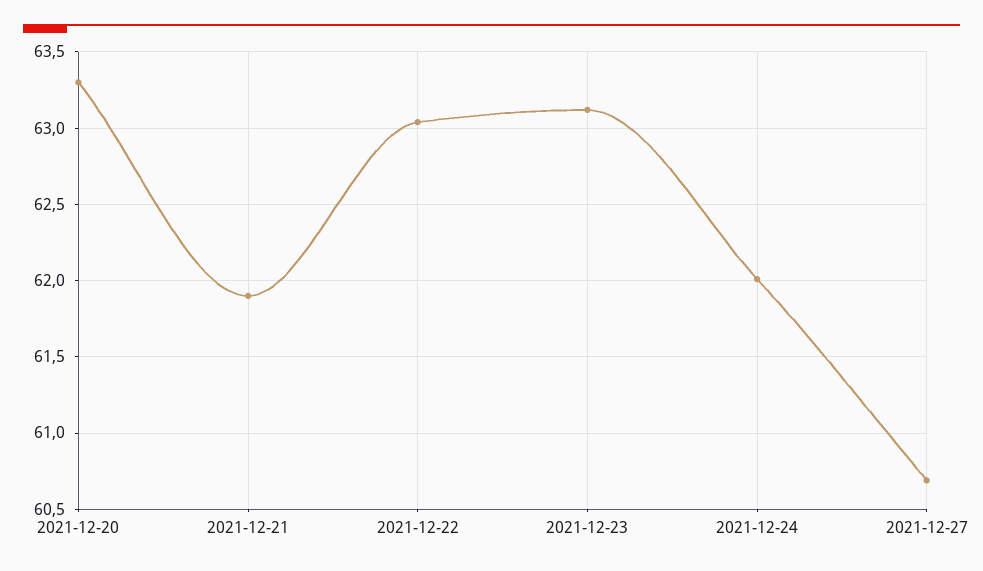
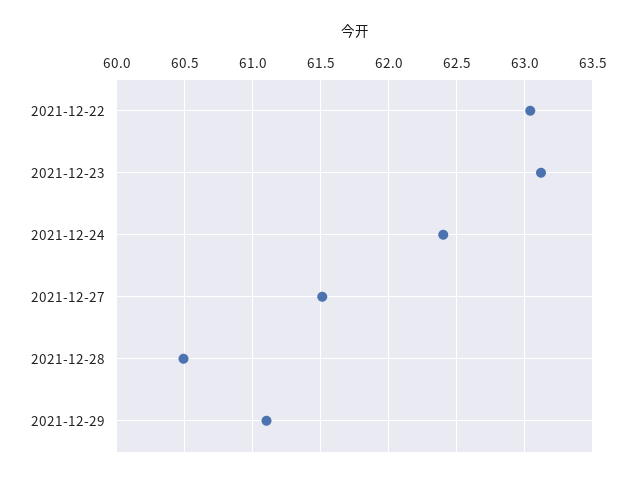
2021-12-20: 63.3 -> none
2021-12-21: 61.9 -> none
2021-12-24: 62 -> 62.4
2021-12-27: 60.7 -> 61.5
2021-12-28: none -> 60.5
2021-12-29: none -> 61.1

